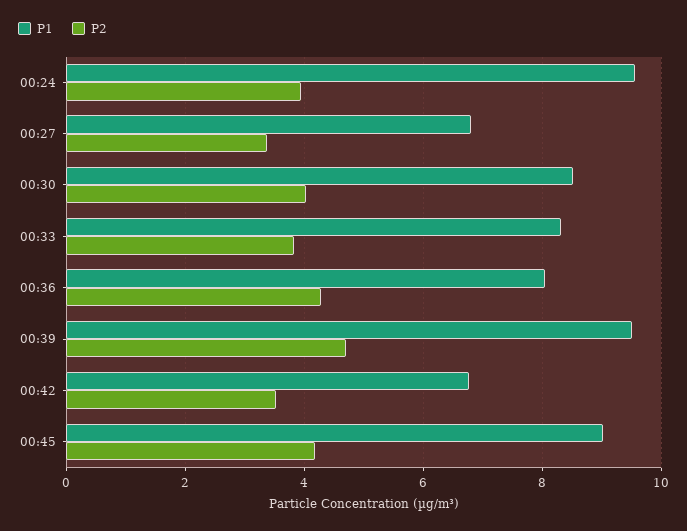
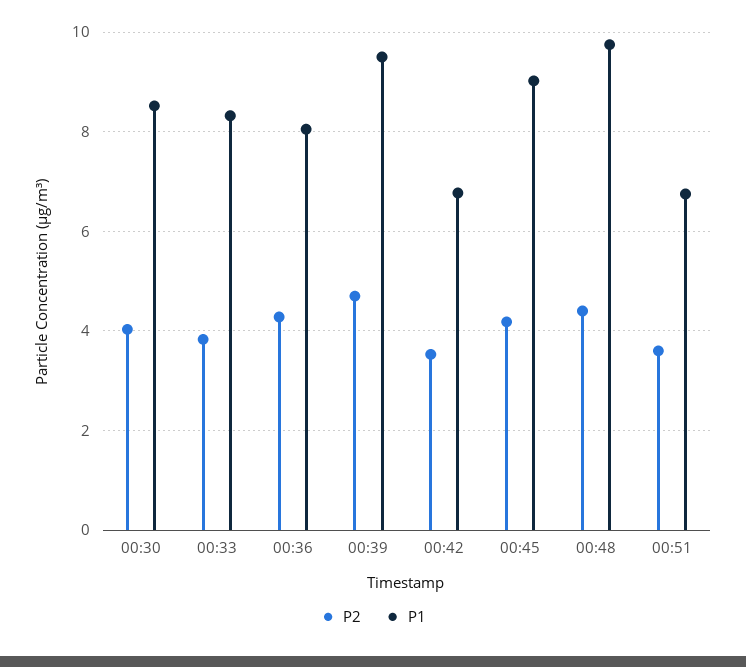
P1, 00:24: 9.6 -> none
P2, 00:24: 4 -> none
P1, 00:27: 6.8 -> none
P2, 00:27: 3.4 -> none
P2, 00:48: none -> 4.4
P1, 00:48: none -> 9.8
P2, 00:51: none -> 3.6
P1, 00:51: none -> 6.8

